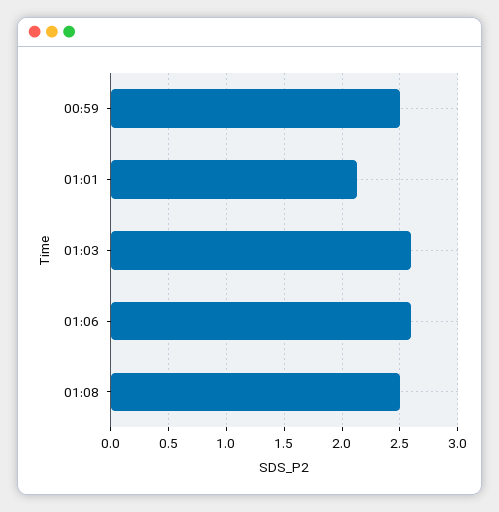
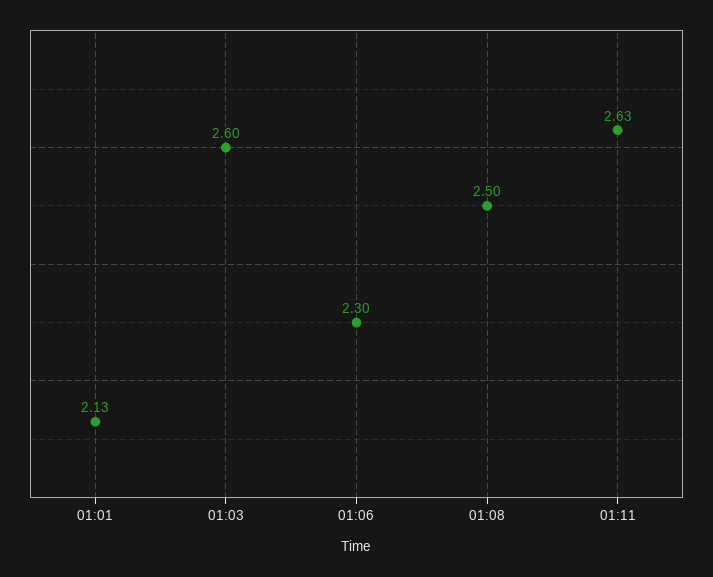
00:59: 2.5 -> none
01:06: 2.6 -> 2.3
01:11: none -> 2.63

